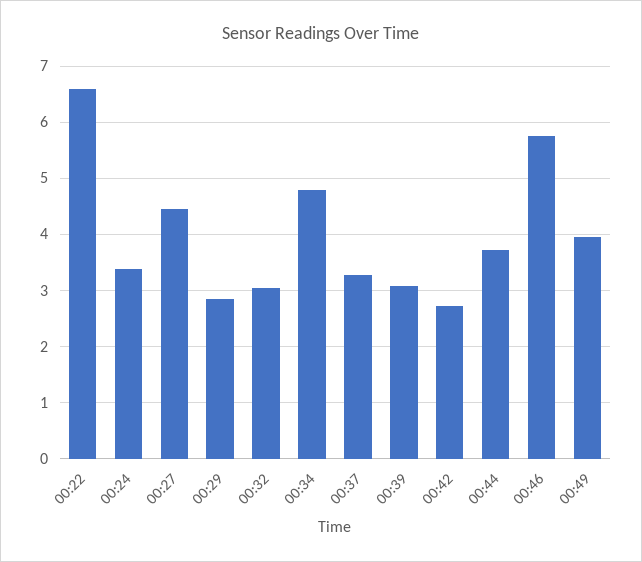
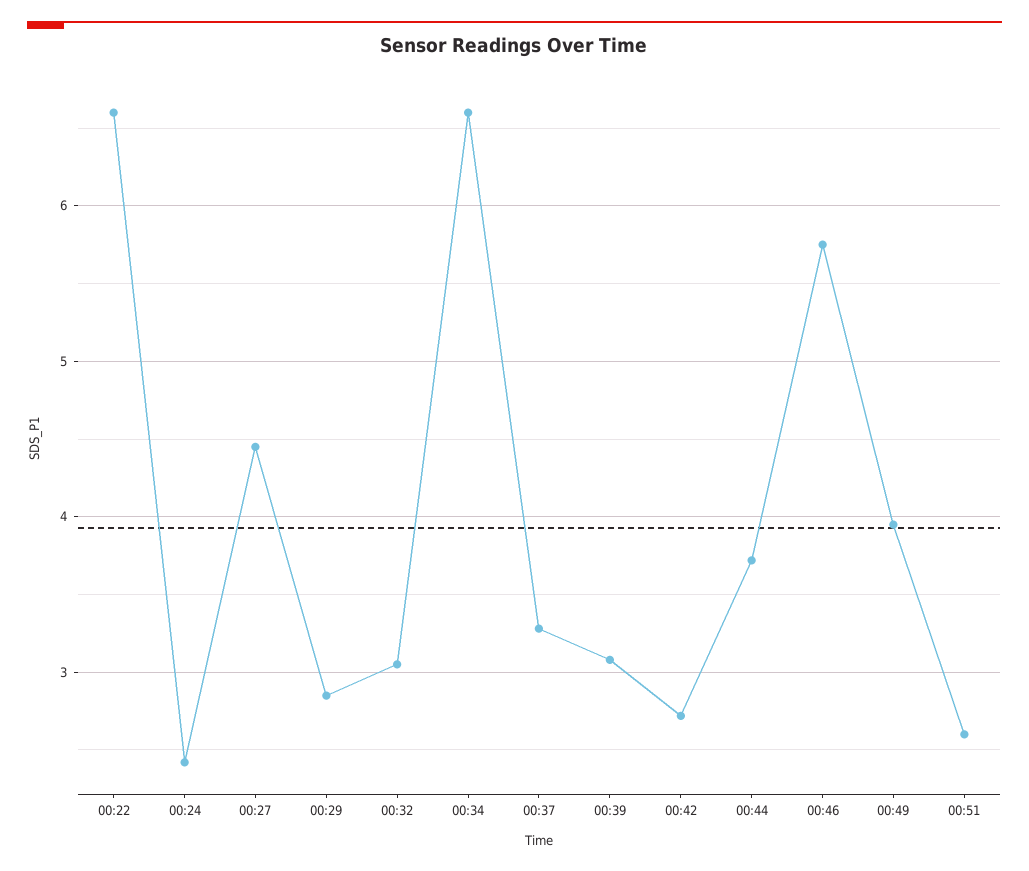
00:24: 3.4 -> 2.4
00:34: 4.8 -> 6.6
00:51: none -> 2.6

